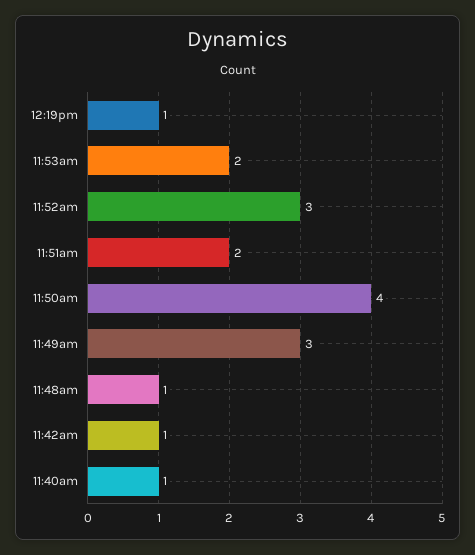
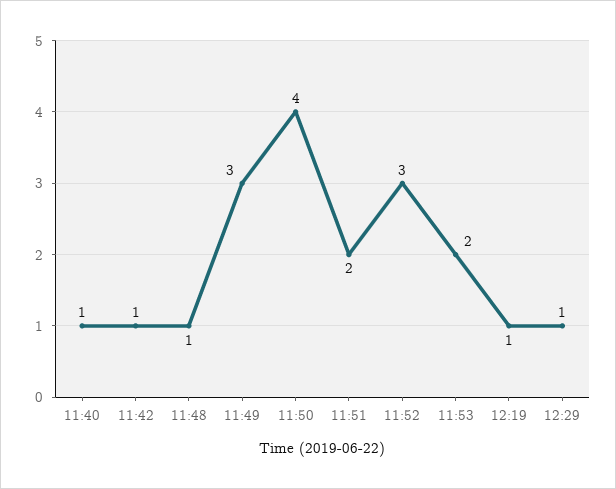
12:29: none -> 1

